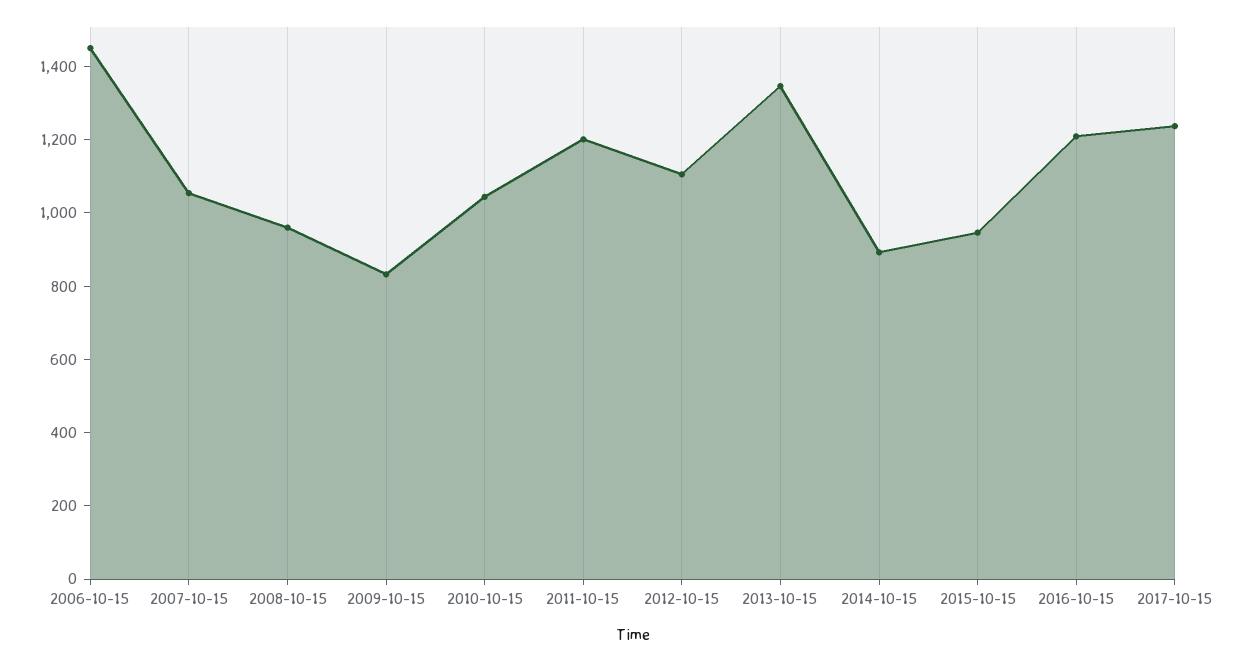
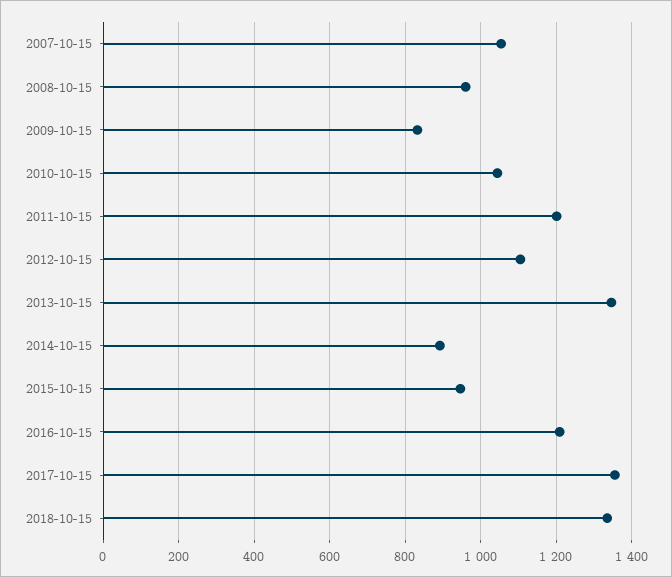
2006-10-15: 1450 -> none
2017-10-15: 1250 -> 1360
2018-10-15: none -> 1340

